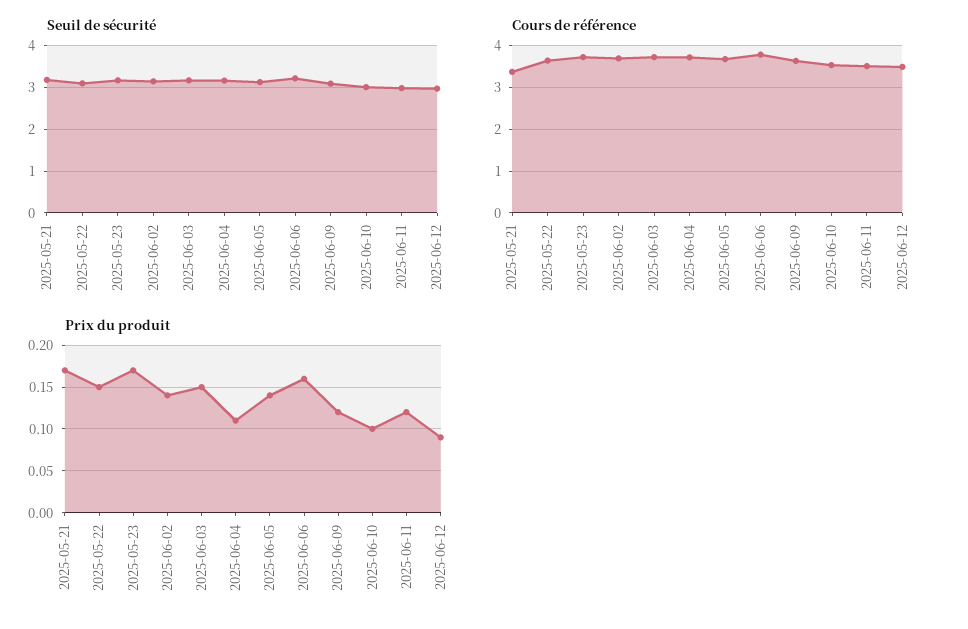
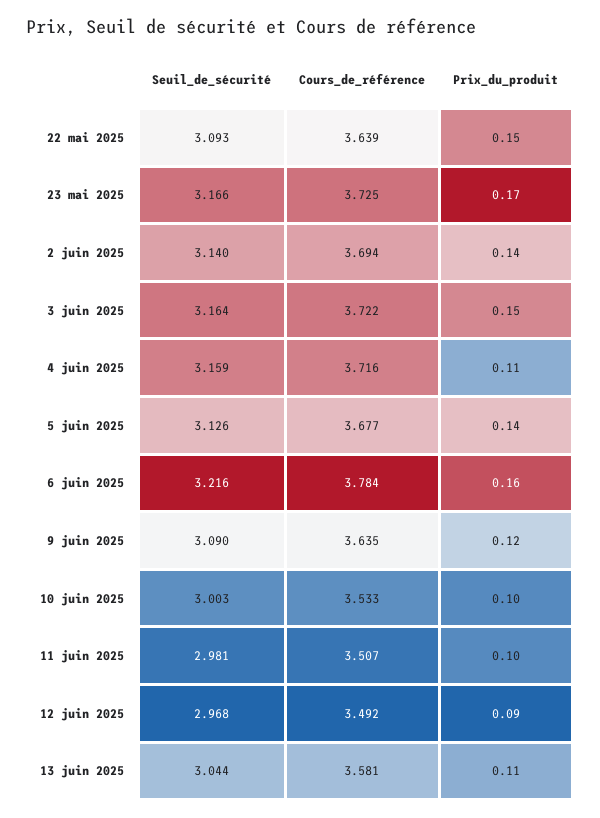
Seuil de sécurité, 2025-05-21: 3.2 -> none
Cours de référence, 2025-05-21: 3.4 -> none
Prix du produit, 2025-05-21: 0.17 -> none
Prix du produit, 2025-06-11: 0.12 -> 0.1
Seuil de sécurité, 13 juin 2025: none -> 3.044
Cours de référence, 13 juin 2025: none -> 3.581
Prix du produit, 13 juin 2025: none -> 0.11

